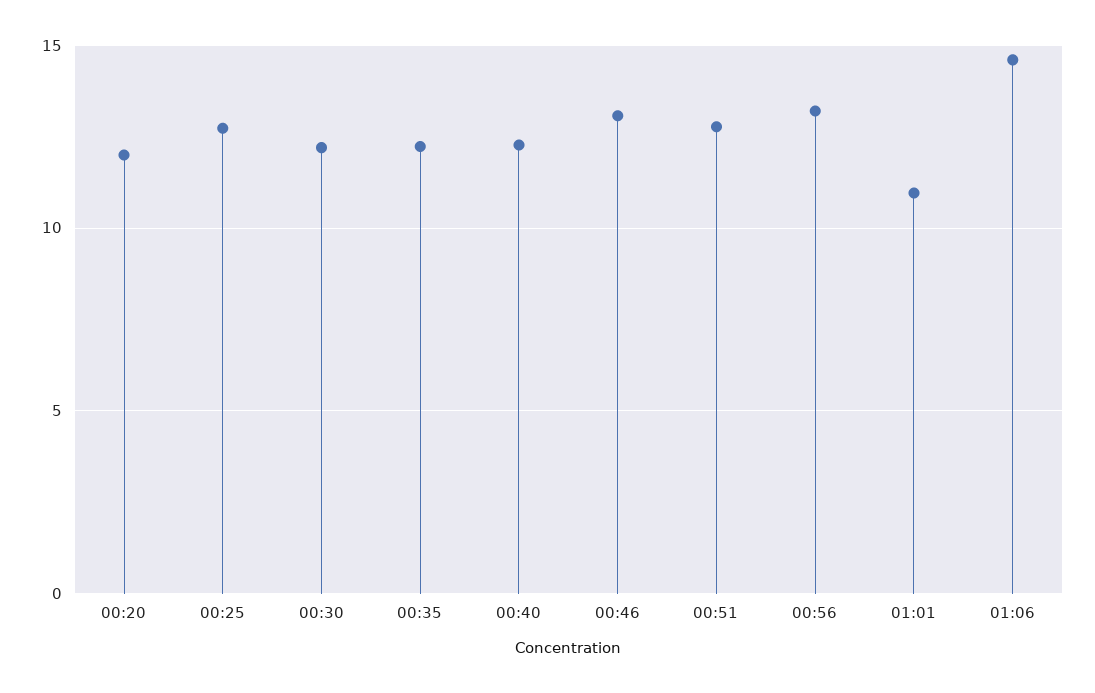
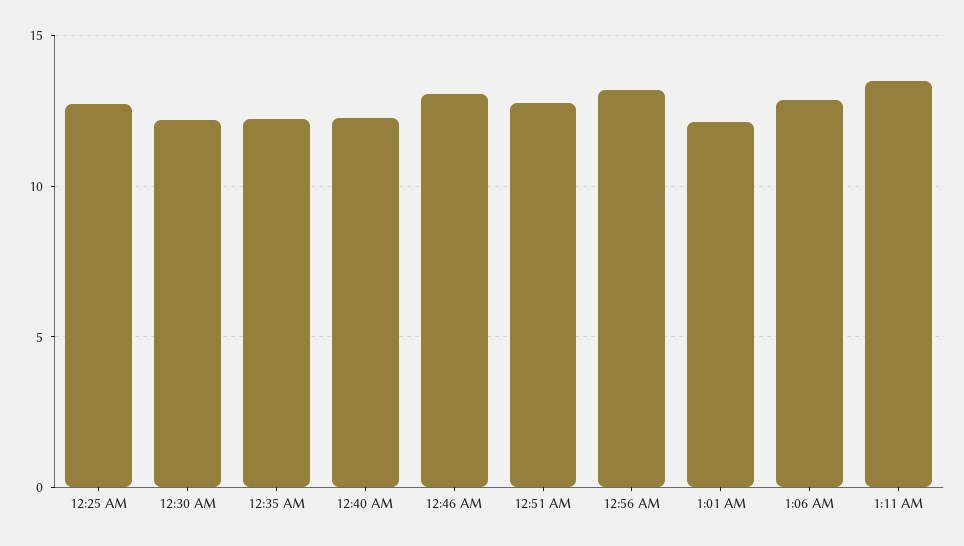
00:20: 12 -> none
01:01: 11 -> 12
01:06: 14.5 -> 13
1:11 AM: none -> 13.5

